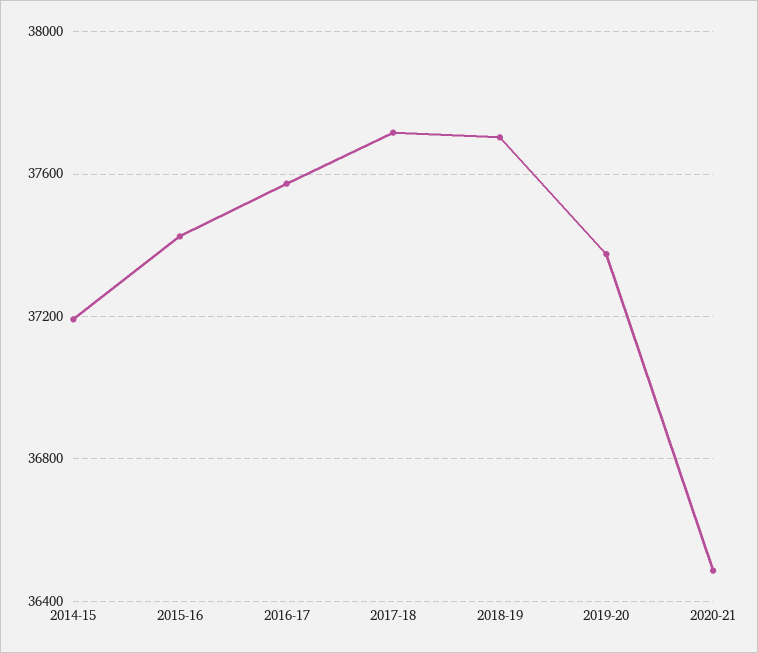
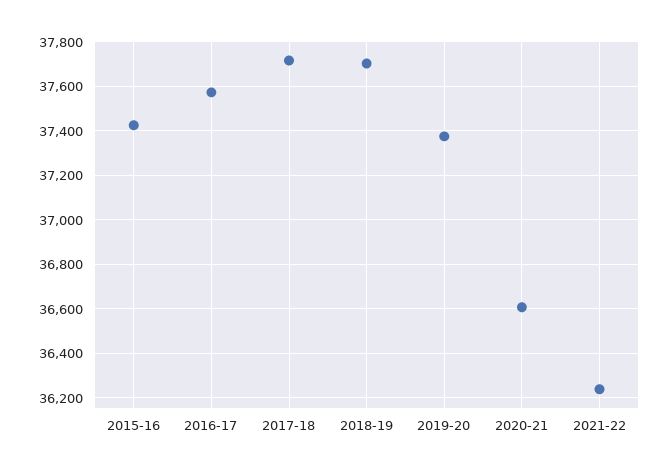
2014-15: 37200 -> none
2020-21: 36500 -> 36600
2021-22: none -> 36250

